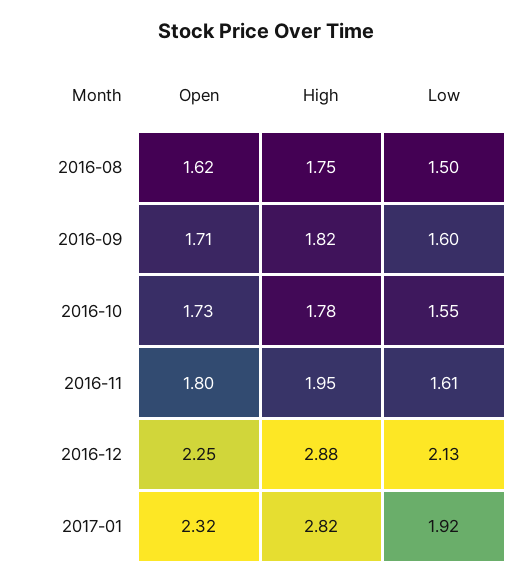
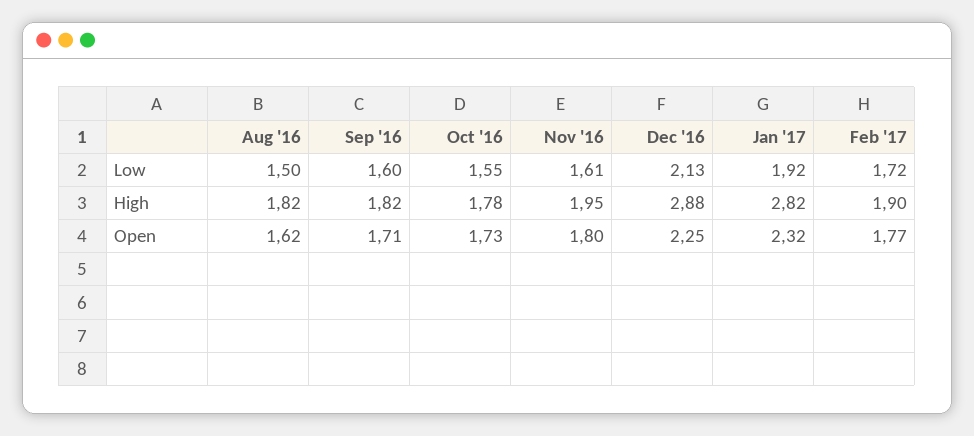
High, 2016-08: 1.75 -> 1.82
Low, Feb '17: none -> 1.72
High, Feb '17: none -> 1.9
Open, Feb '17: none -> 1.77

